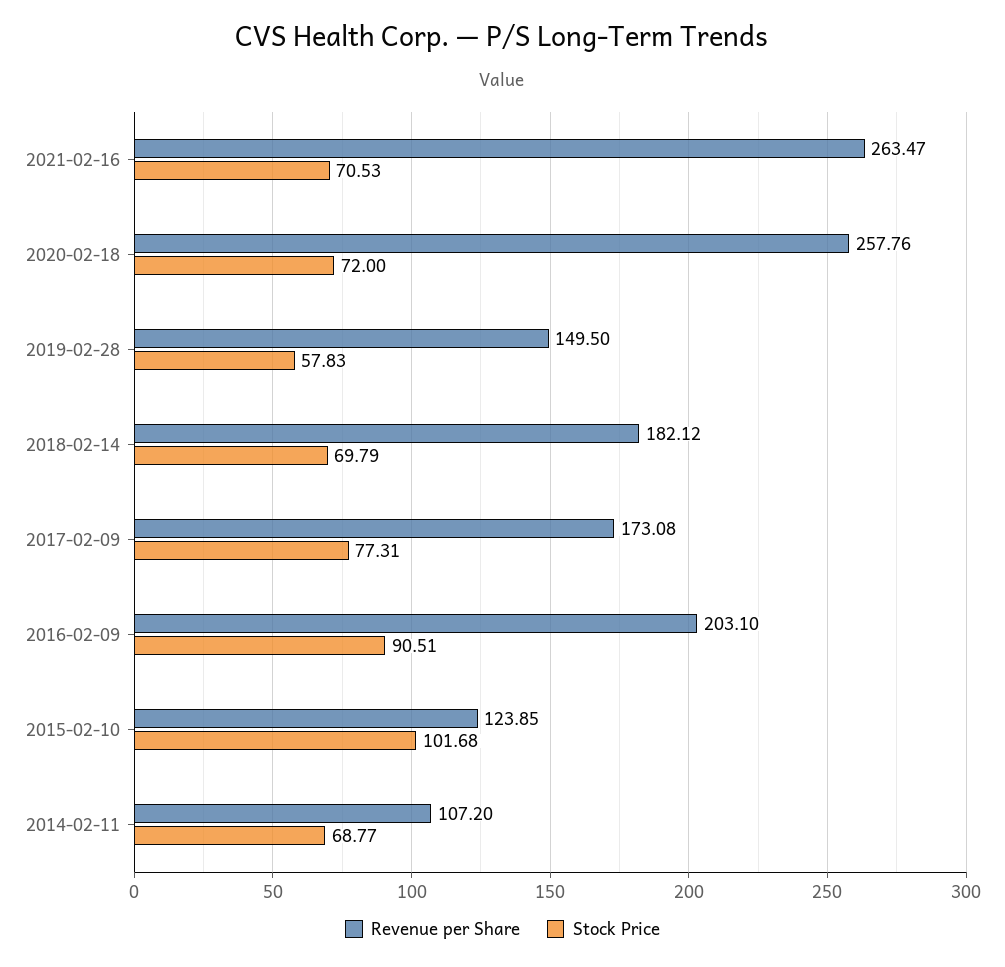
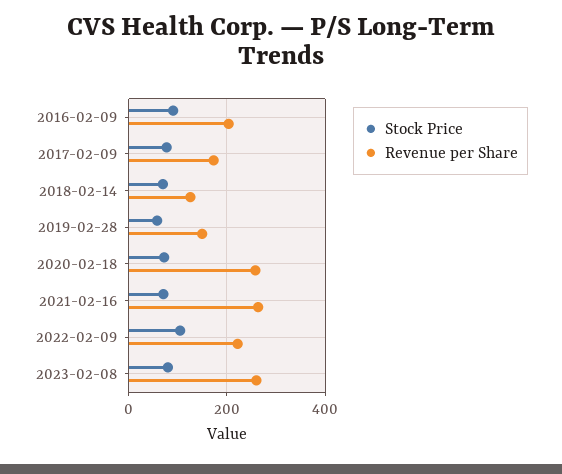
Revenue per Share, 2018-02-14: 182.12 -> 120
Revenue per Share, 2015-02-10: 123.85 -> none
Stock Price, 2015-02-10: 101.68 -> none
Revenue per Share, 2014-02-11: 107.2 -> none
Stock Price, 2014-02-11: 68.77 -> none
Stock Price, 2022-02-09: none -> 100
Revenue per Share, 2022-02-09: none -> 220
Stock Price, 2023-02-08: none -> 80
Revenue per Share, 2023-02-08: none -> 260

